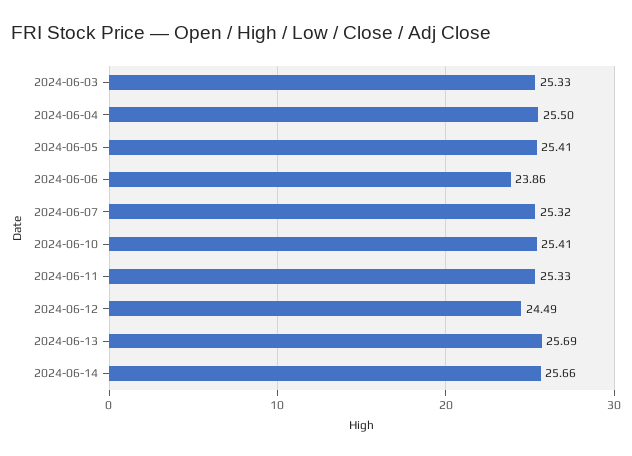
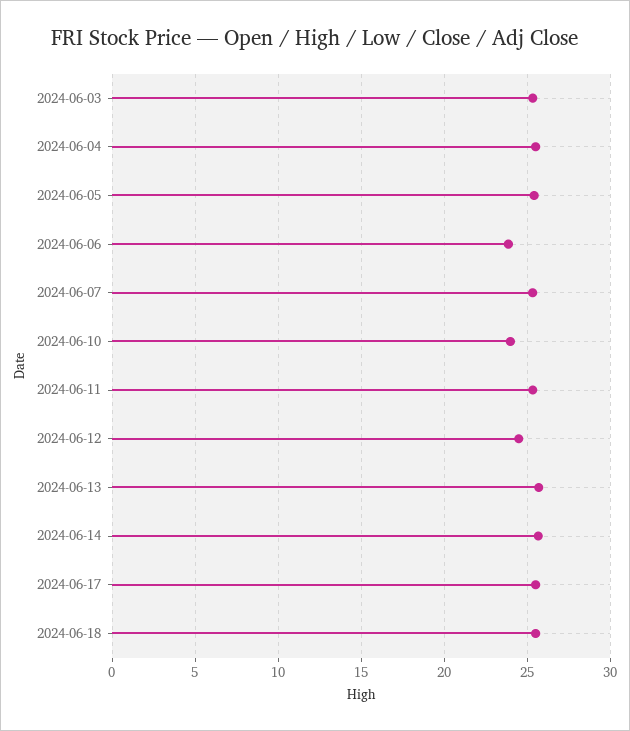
2024-06-10: 25.41 -> 24
2024-06-17: none -> 25.5
2024-06-18: none -> 25.5

